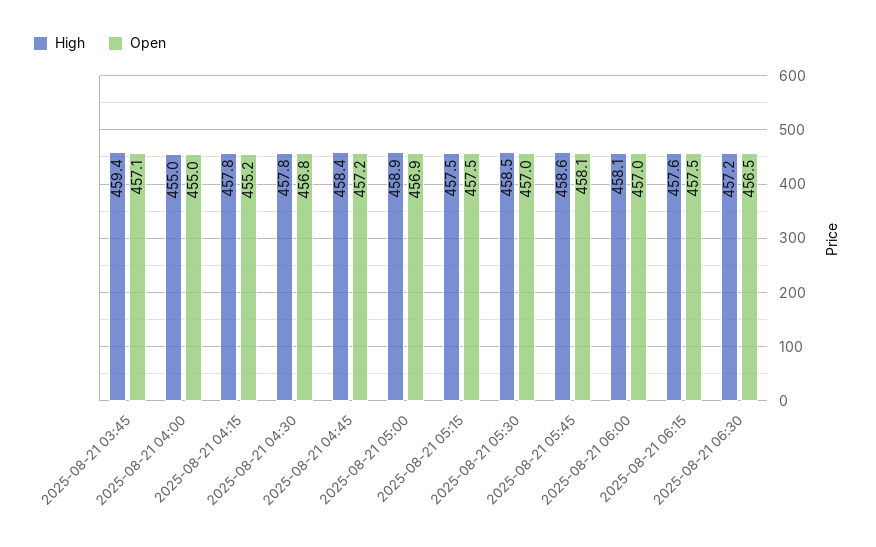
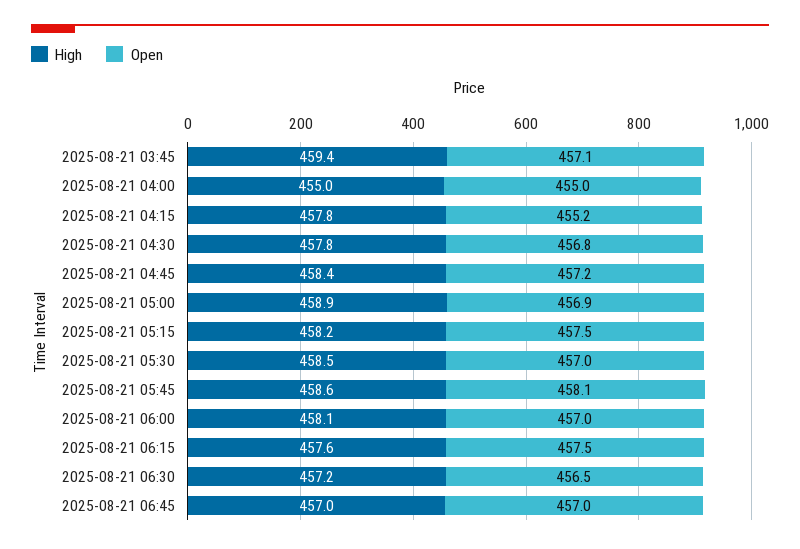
High, 2025-08-21 05:15: 457.5 -> 458.2
High, 2025-08-21 06:45: none -> 457
Open, 2025-08-21 06:45: none -> 457

